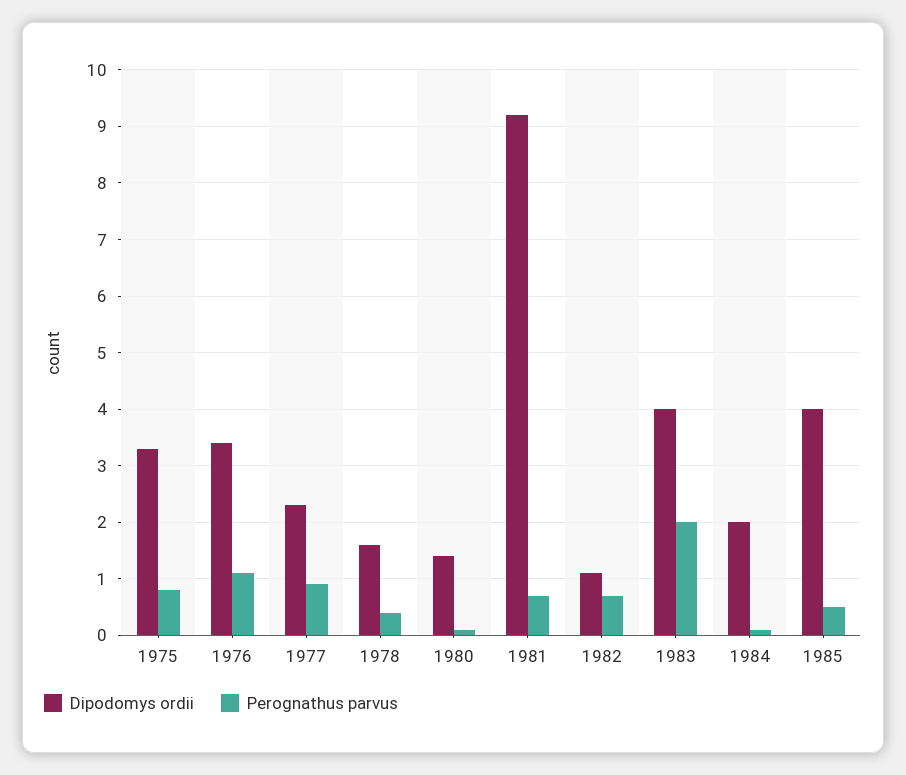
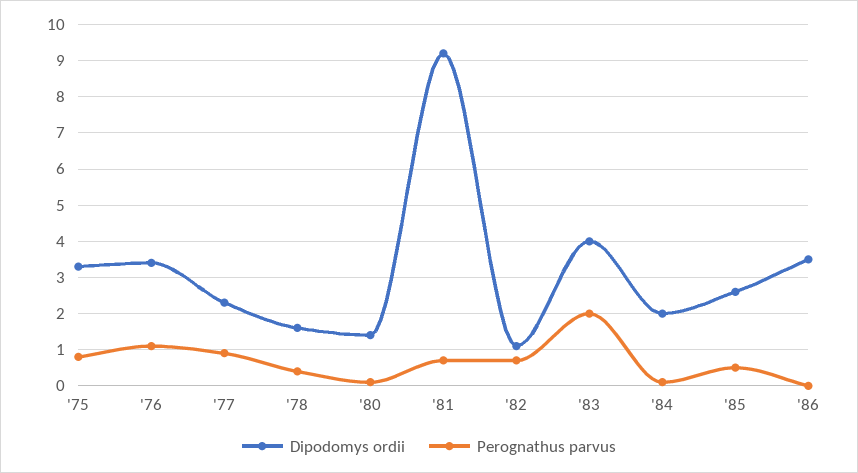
Dipodomys ordii, 1985: 4 -> 2.5
Dipodomys ordii, '86: none -> 3.5
Perognathus parvus, '86: none -> 0

